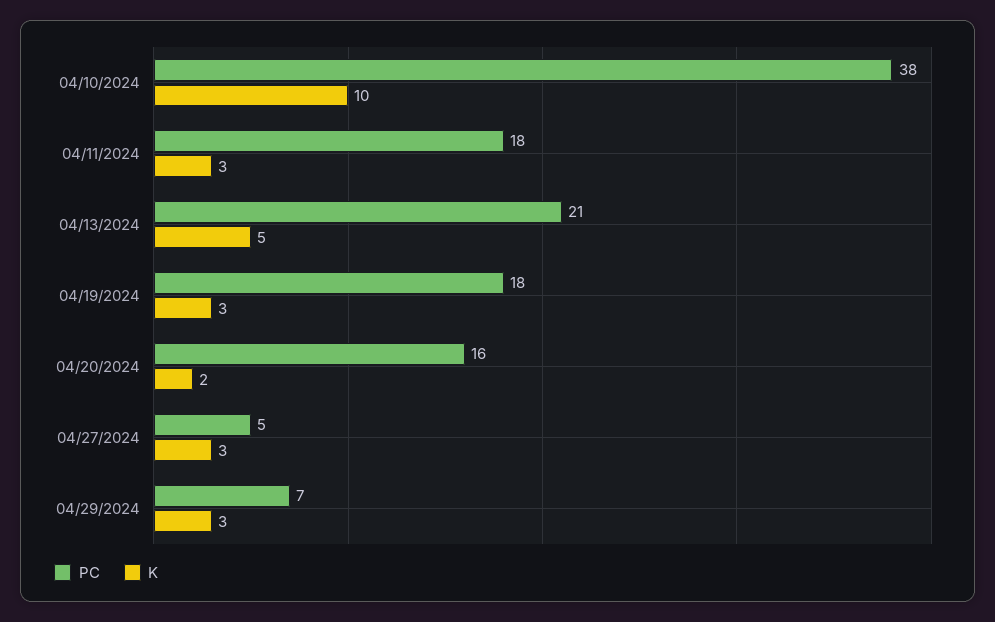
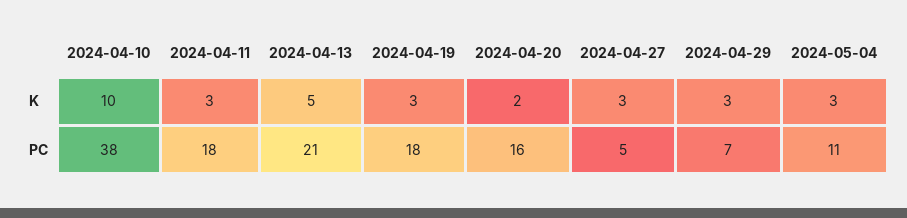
K, 2024-05-04: none -> 3
PC, 2024-05-04: none -> 11

